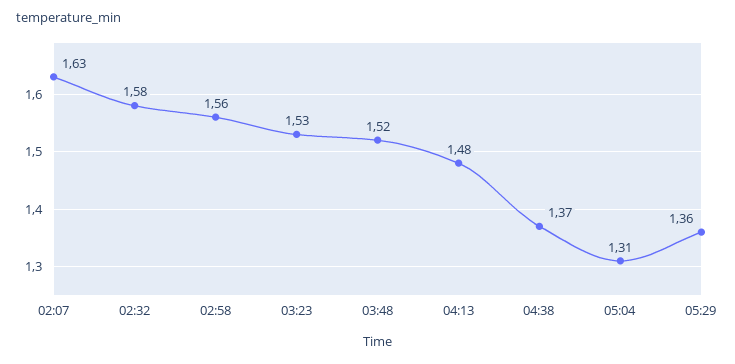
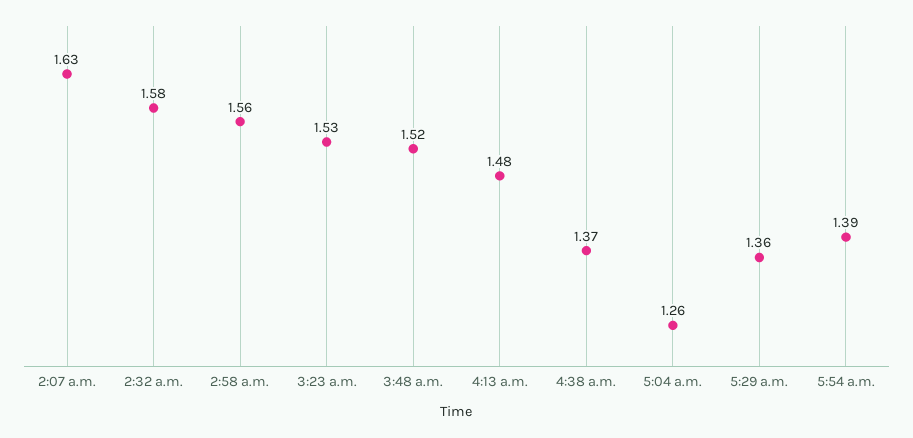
05:04: 1.31 -> 1.26
5:54 a.m.: none -> 1.39

